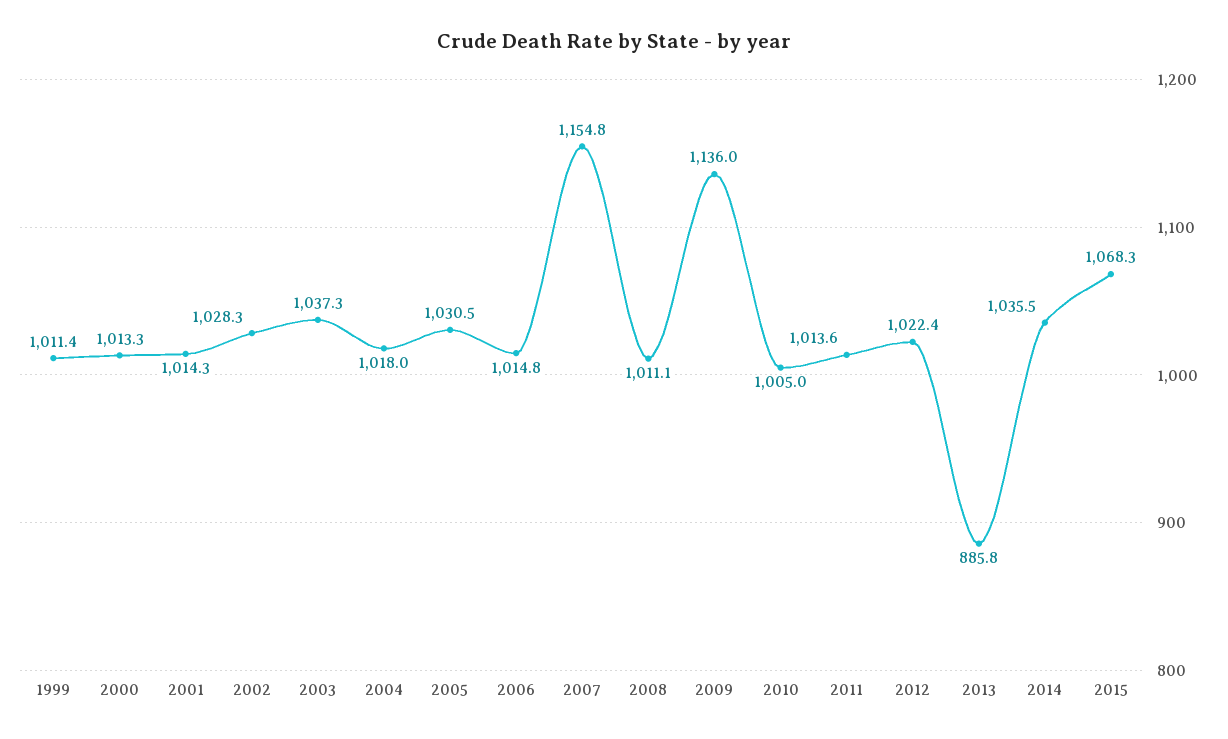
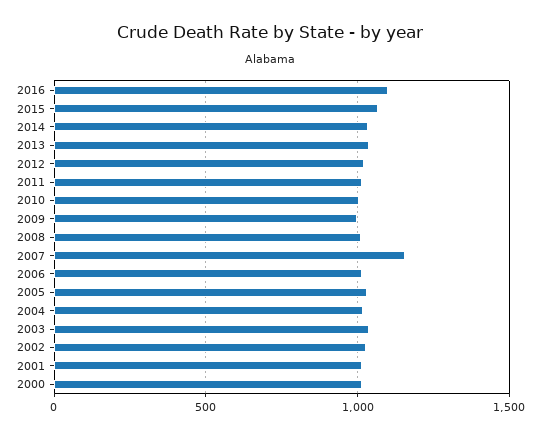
1999: 1011.4 -> none
2009: 1136 -> 1000
2013: 885.8 -> 1050
2016: none -> 1100

